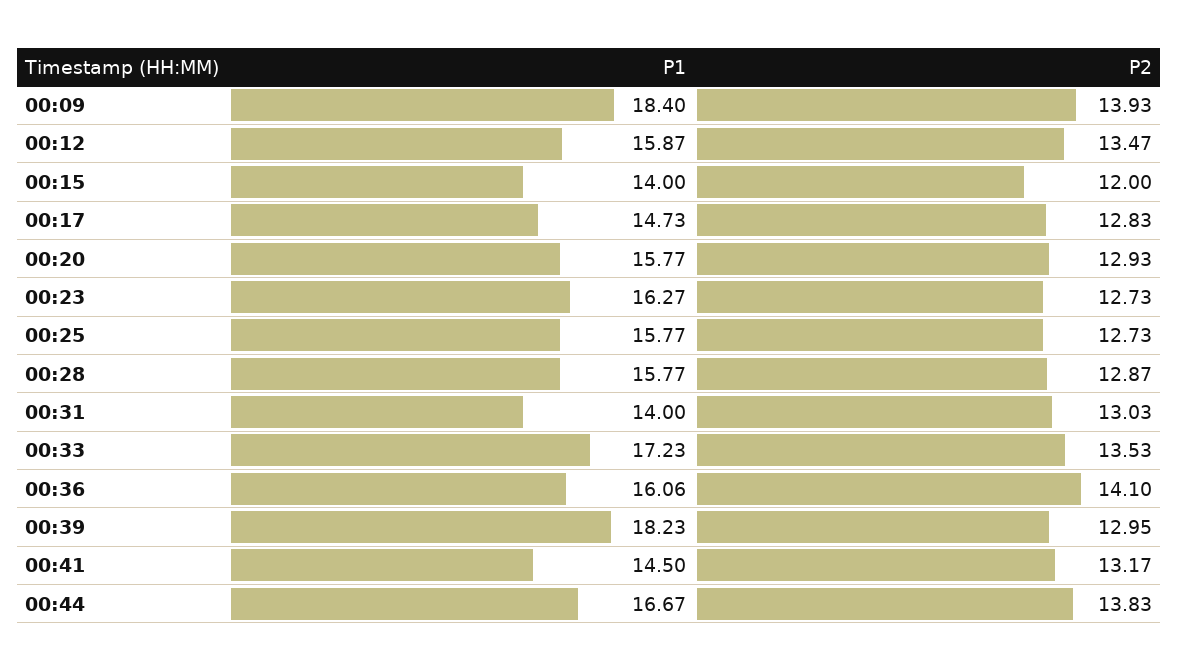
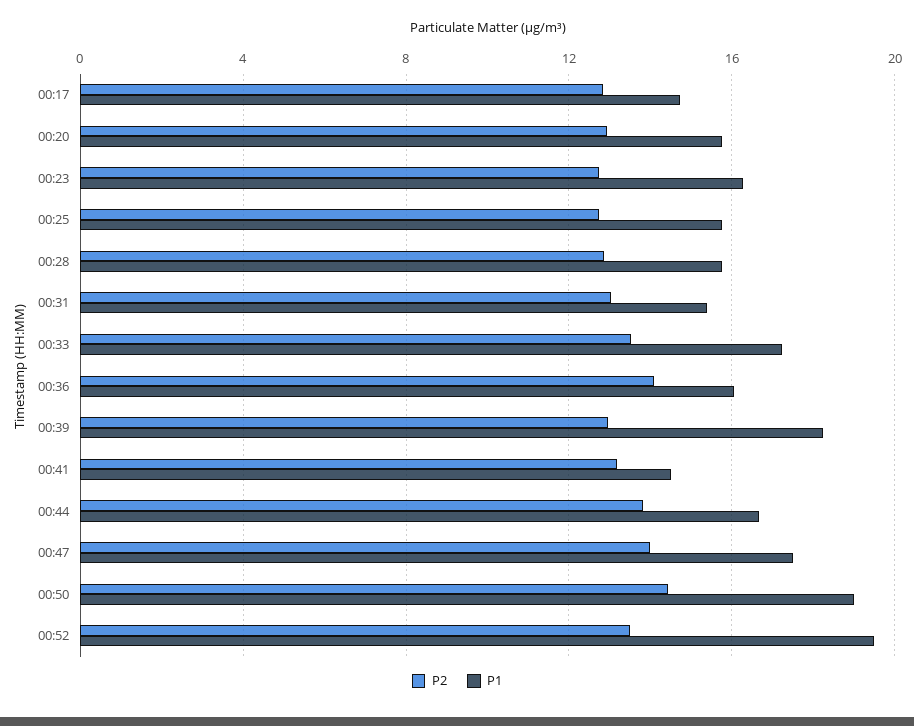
P1, 00:09: 18.4 -> none
P2, 00:09: 13.93 -> none
P1, 00:12: 15.87 -> none
P2, 00:12: 13.47 -> none
P1, 00:15: 14 -> none
P2, 00:15: 12 -> none
P1, 00:31: 14 -> 15.5
P2, 00:47: none -> 14
P1, 00:47: none -> 17.5
P2, 00:50: none -> 14.5
P1, 00:50: none -> 19
P2, 00:52: none -> 13.5
P1, 00:52: none -> 19.5

